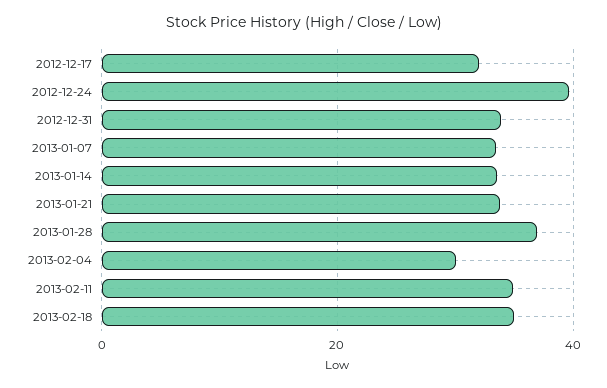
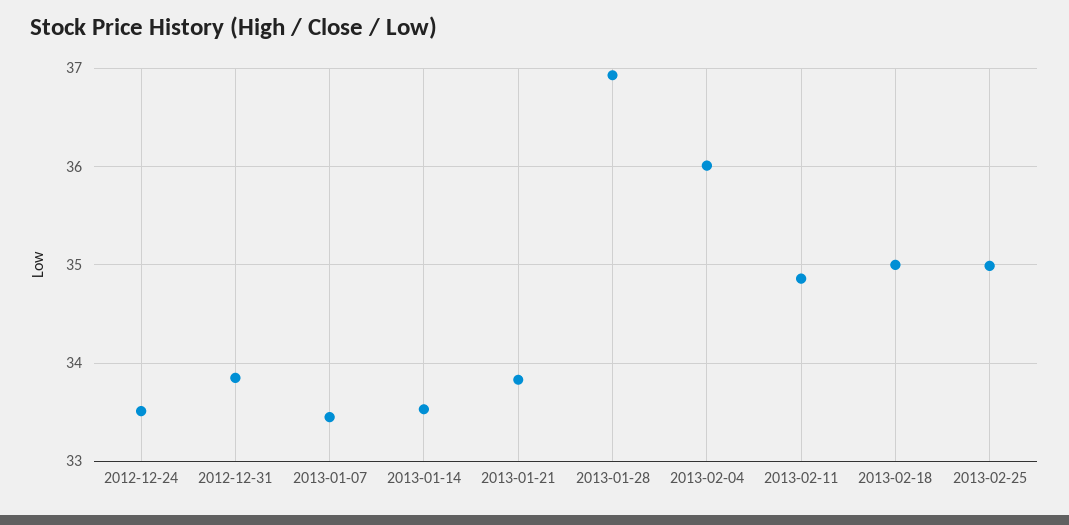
2012-12-17: 32 -> none
2012-12-24: 40 -> 33.5
2013-02-04: 30 -> 36
2013-02-25: none -> 35

